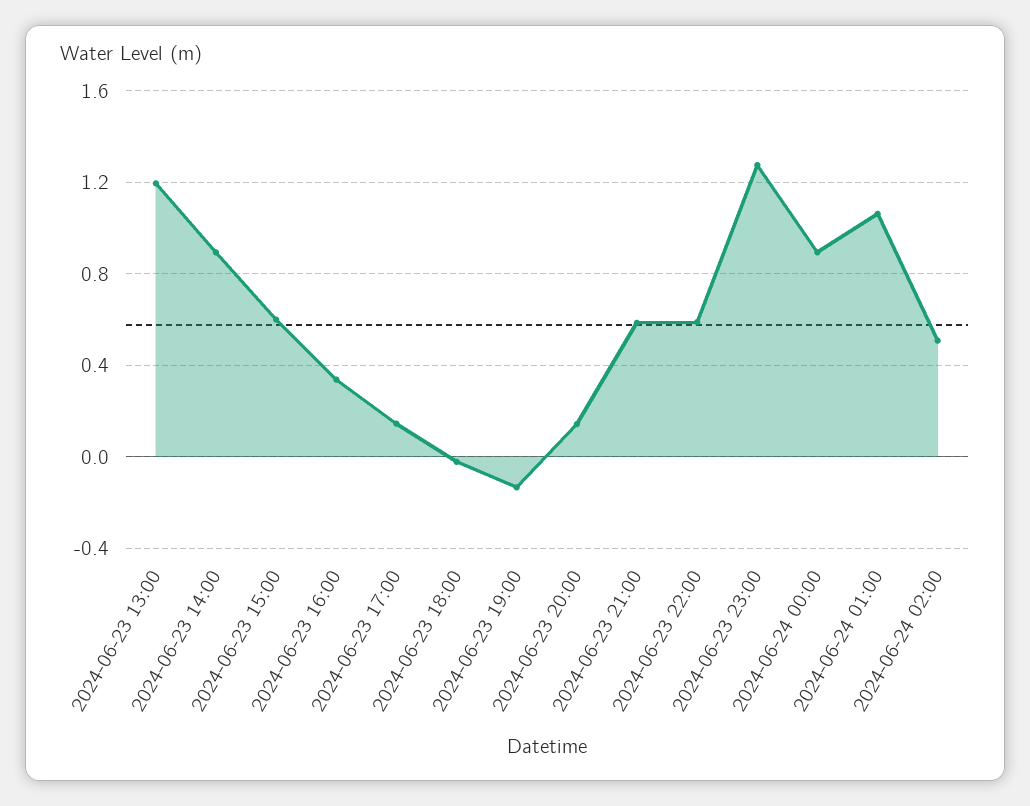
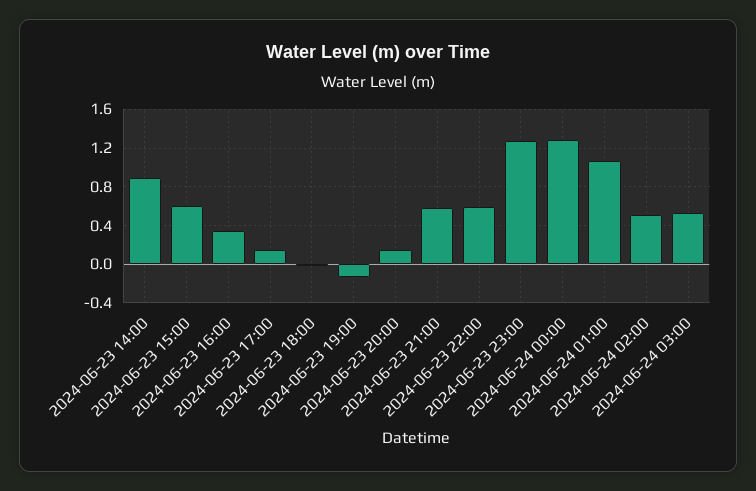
2024-06-23 13:00: 1.2 -> none
2024-06-24 00:00: 0.9 -> 1.3
2024-06-24 03:00: none -> 0.5

